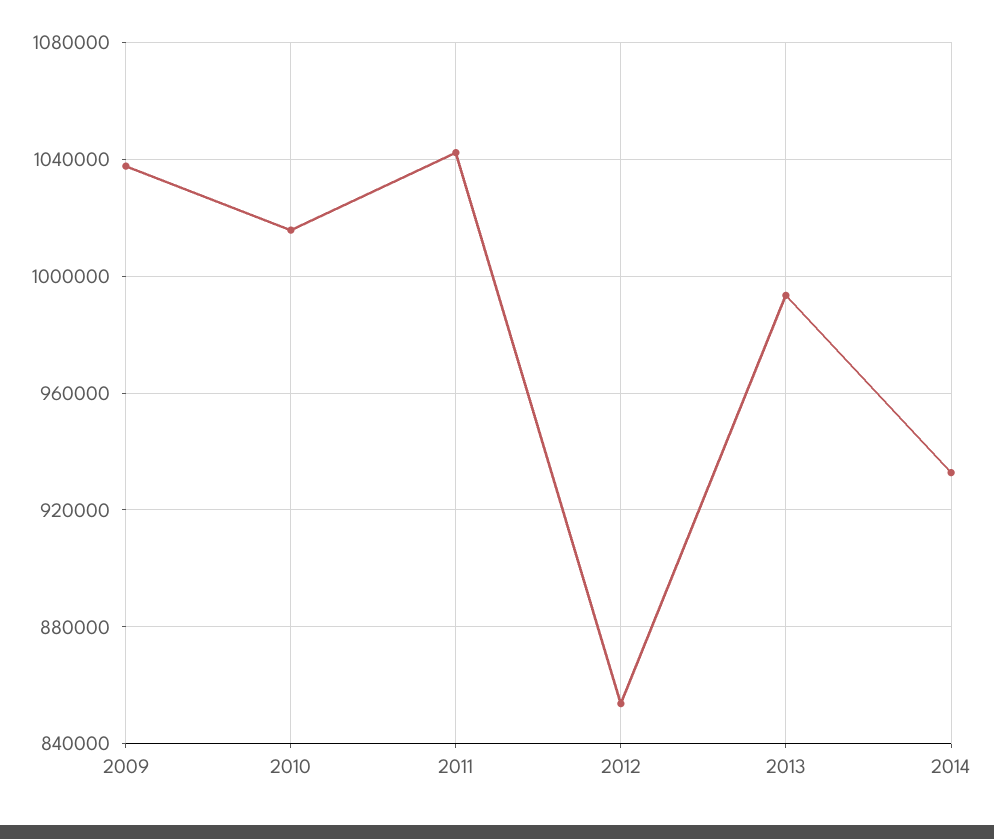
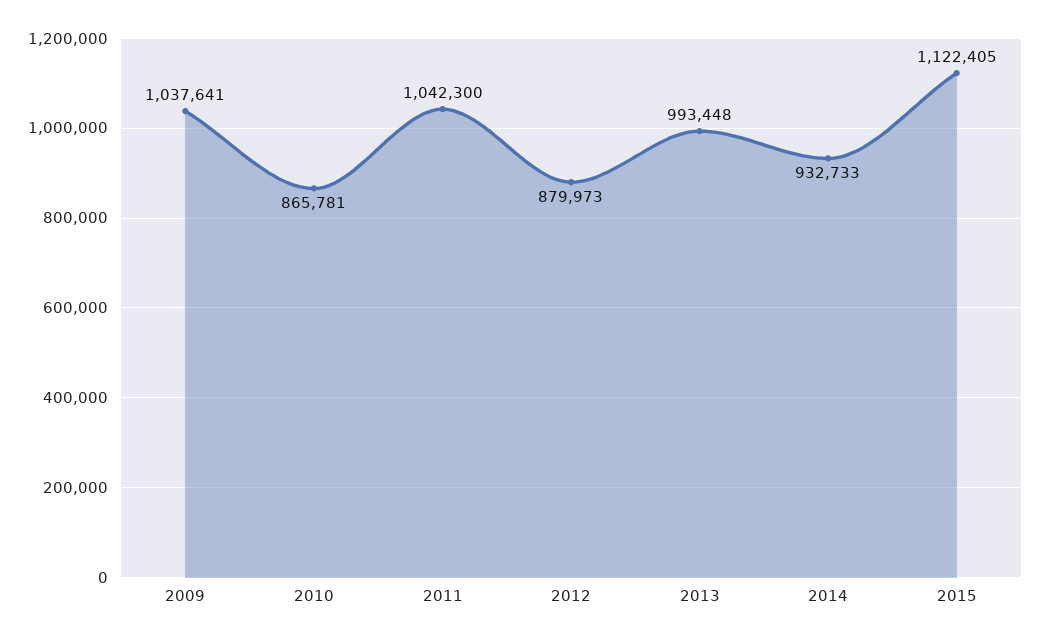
2010: 1015000 -> 865781
2012: 855000 -> 879973
2015: none -> 1122405

